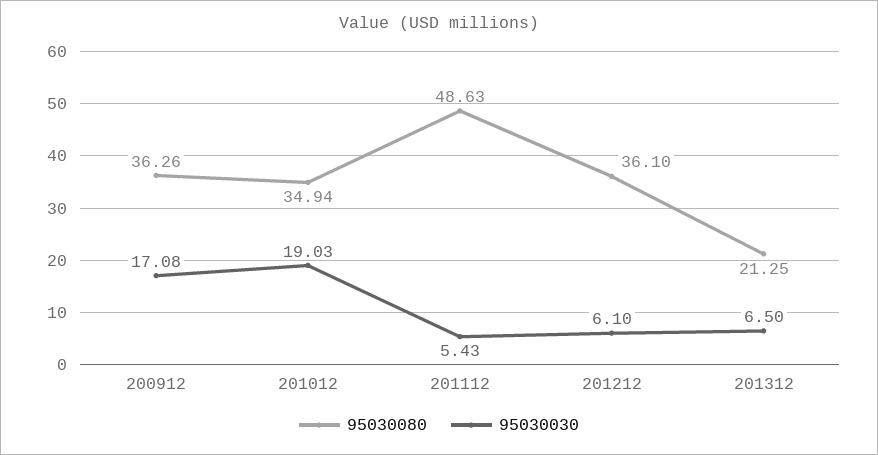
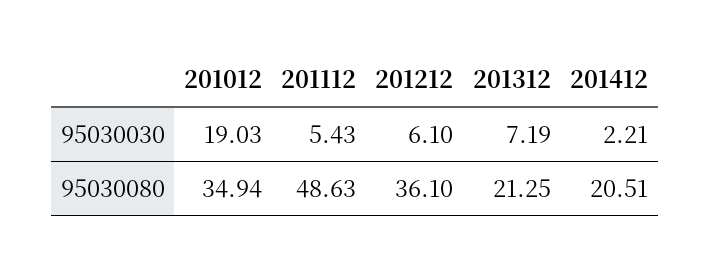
95030080, 200912: 36.26 -> none
95030030, 200912: 17.08 -> none
95030030, 201312: 6.5 -> 7.19
95030030, 201412: none -> 2.21
95030080, 201412: none -> 20.51

